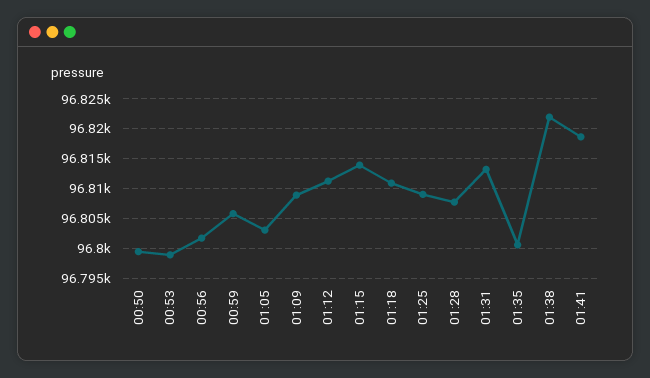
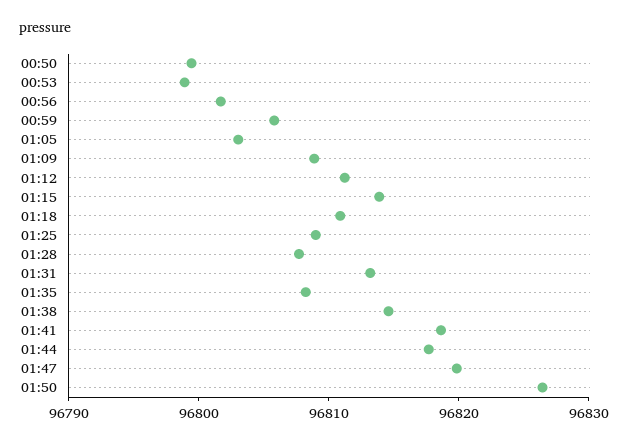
01:35: 96800 -> 96808
01:38: 96822.5 -> 96814
01:44: none -> 96818
01:47: none -> 96820
01:50: none -> 96826

